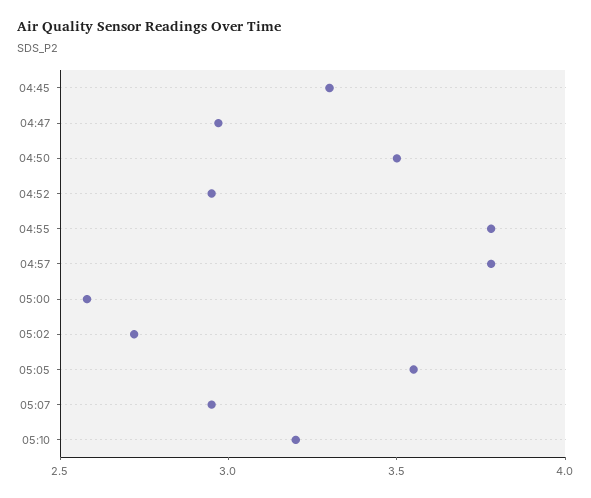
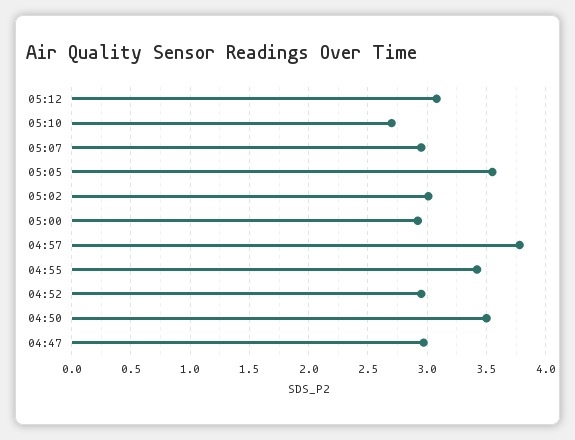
04:45: 3.3 -> none
04:55: 3.8 -> 3.4
05:00: 2.6 -> 2.9
05:02: 2.7 -> 3
05:10: 3.2 -> 2.7
05:12: none -> 3.1

